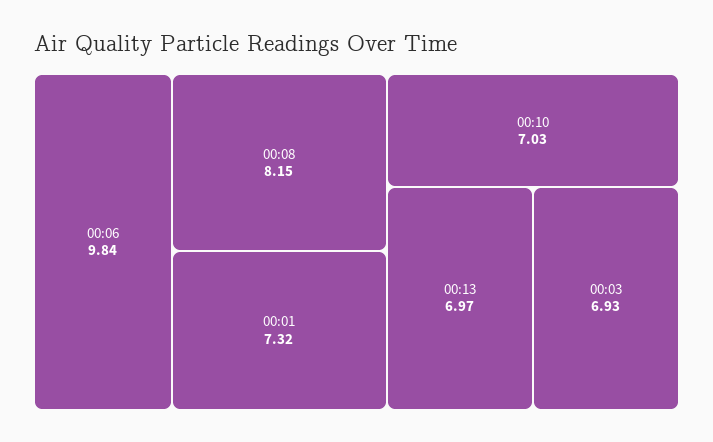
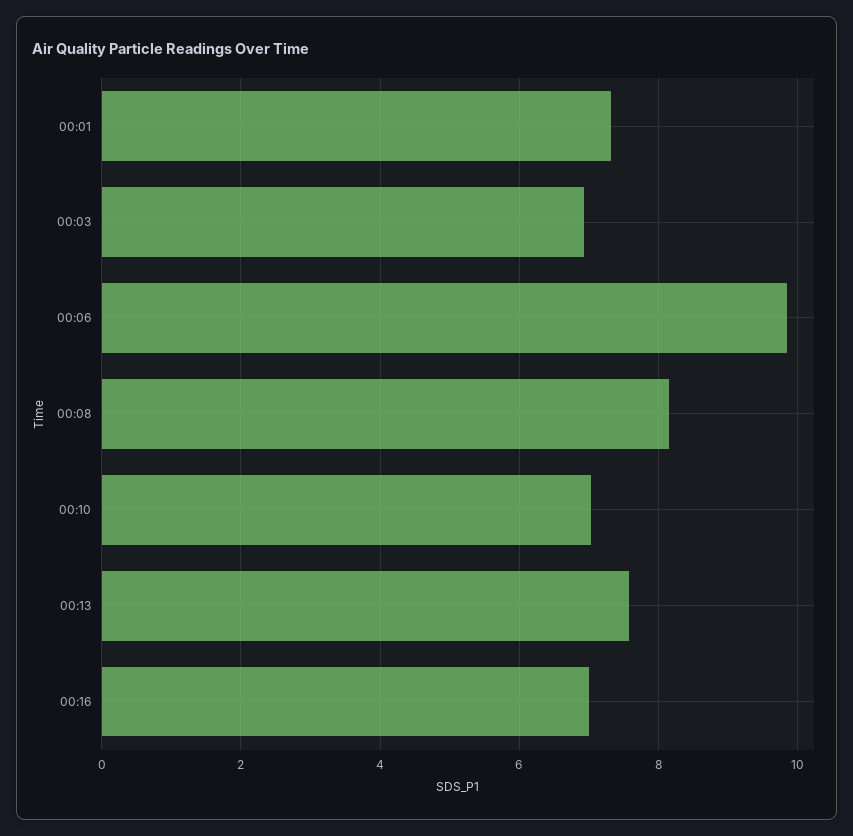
00:13: 6.97 -> 7.6
00:16: none -> 7

